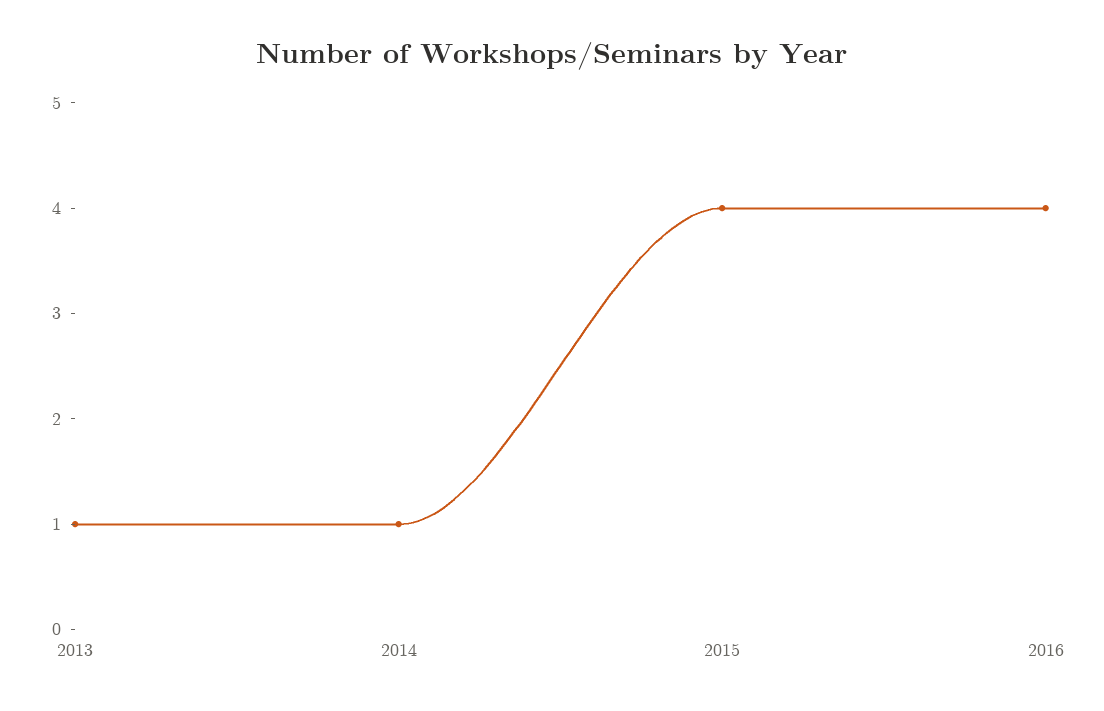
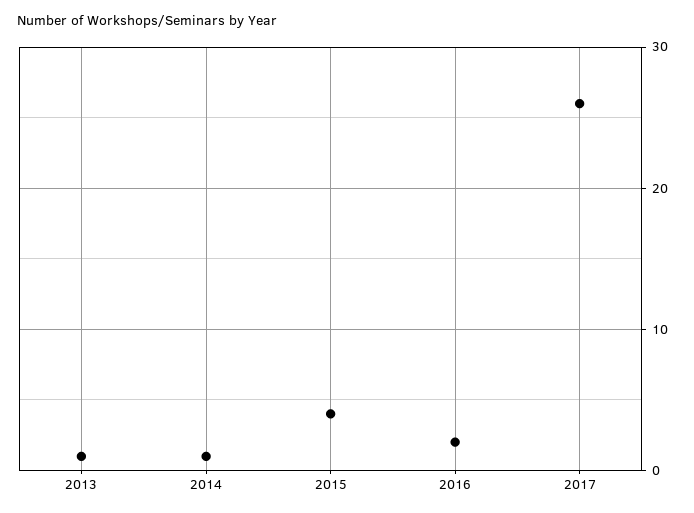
2016: 4 -> 2
2017: none -> 26

